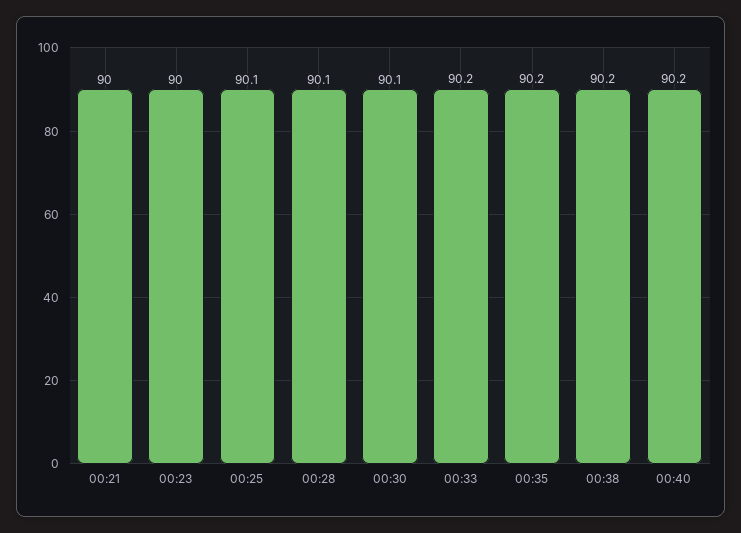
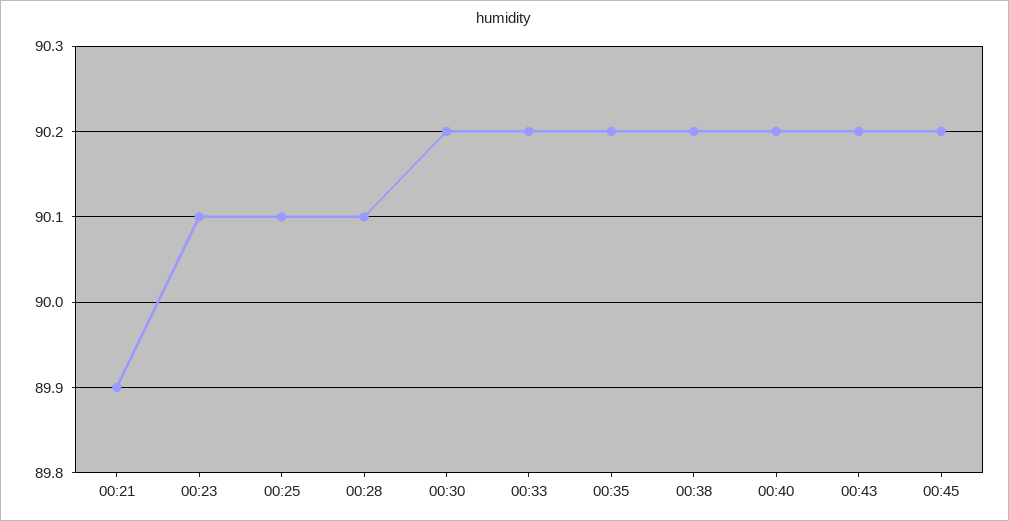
00:21: 90 -> 89.9
00:23: 90 -> 90.1
00:30: 90.1 -> 90.2
00:43: none -> 90.2
00:45: none -> 90.2

